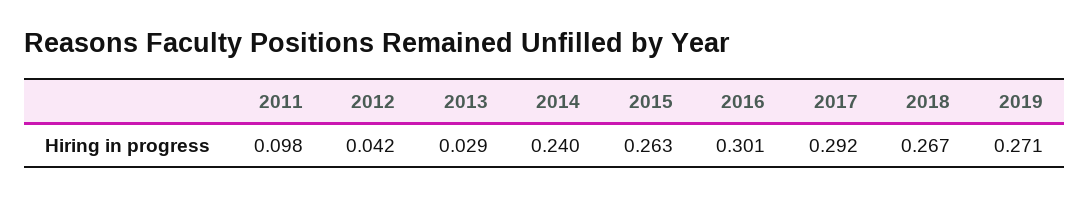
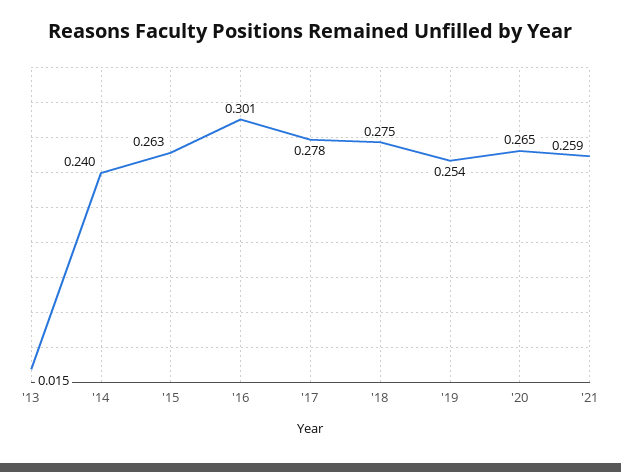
2011: 0.098 -> none
2012: 0.042 -> none
2013: 0.029 -> 0.015
2017: 0.292 -> 0.278
2018: 0.267 -> 0.275
2019: 0.271 -> 0.254
'20: none -> 0.265
'21: none -> 0.259

